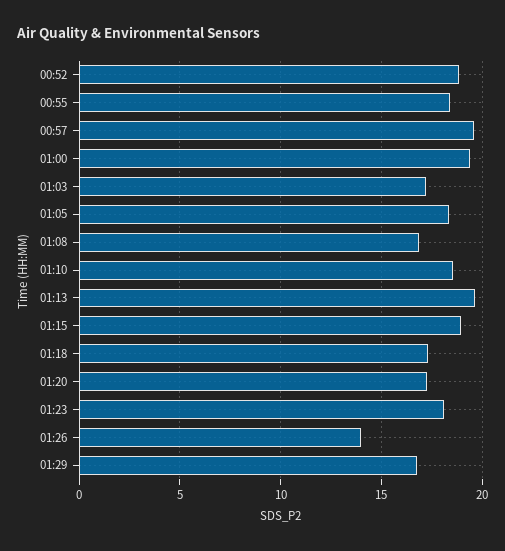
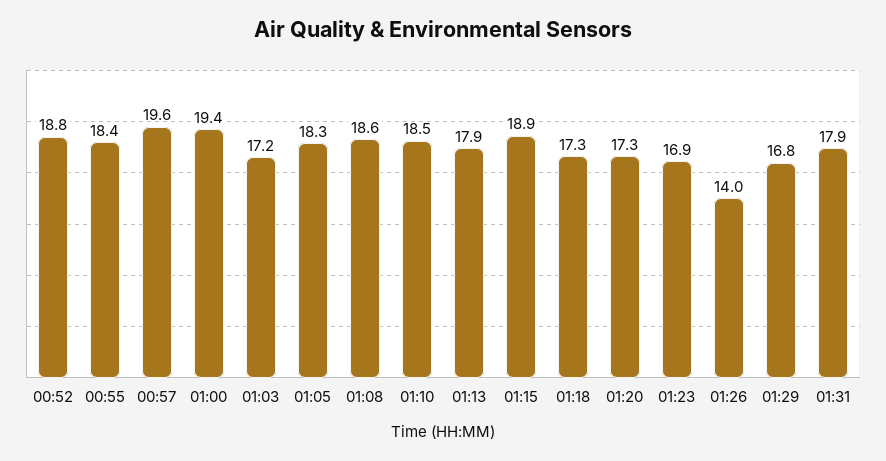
01:08: 17 -> 18.6
01:13: 19.5 -> 17.9
01:23: 18 -> 16.9
01:31: none -> 17.9

